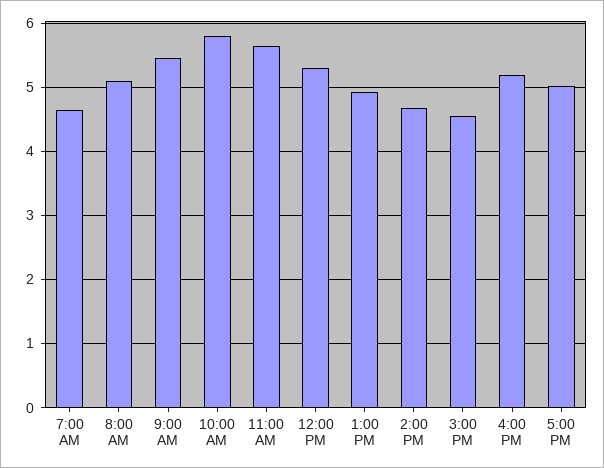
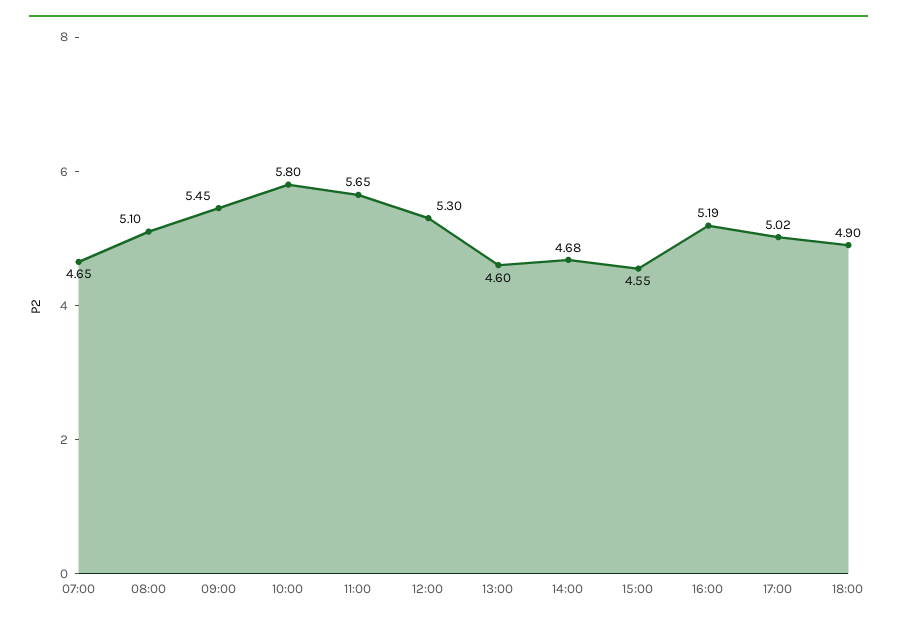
1:00 PM: 4.9 -> 4.6
18:00: none -> 4.9

